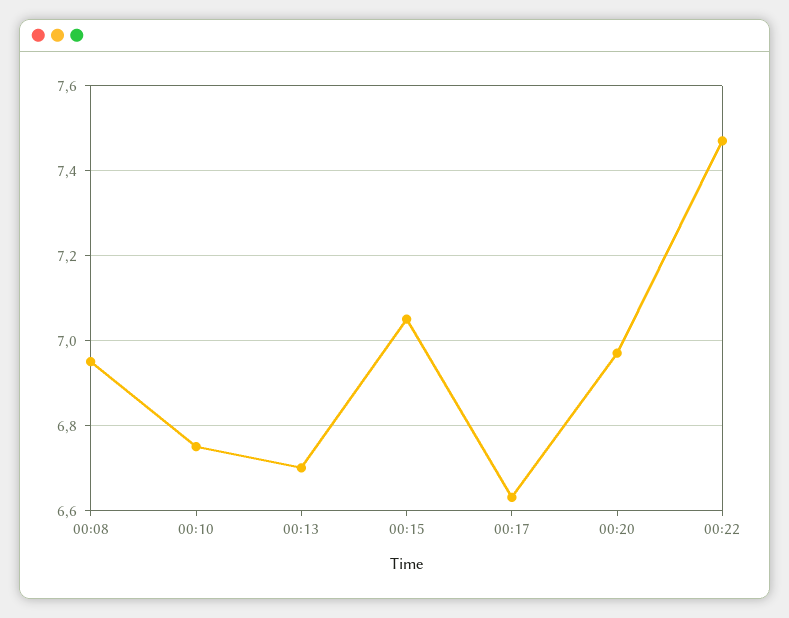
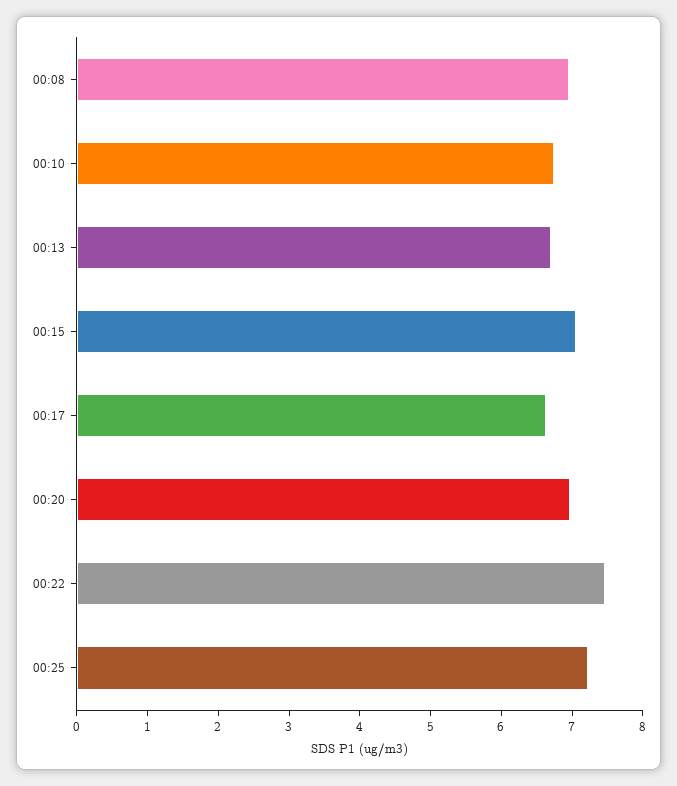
00:25: none -> 7.2

